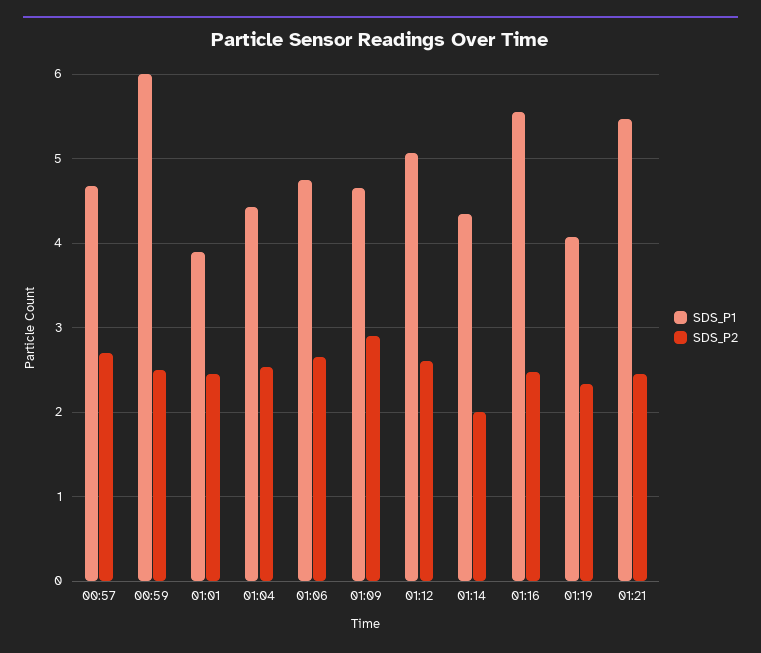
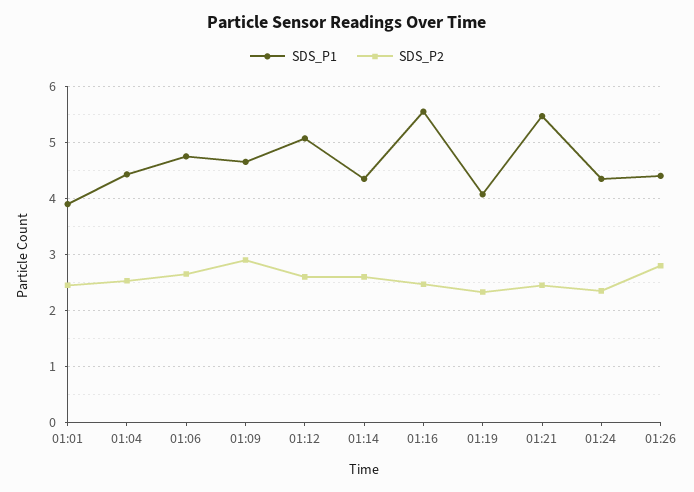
SDS_P1, 00:57: 4.7 -> none
SDS_P2, 00:57: 2.7 -> none
SDS_P1, 00:59: 6 -> none
SDS_P2, 00:59: 2.5 -> none
SDS_P2, 01:14: 2 -> 2.6
SDS_P1, 01:24: none -> 4.4
SDS_P2, 01:24: none -> 2.4
SDS_P1, 01:26: none -> 4.4
SDS_P2, 01:26: none -> 2.8

